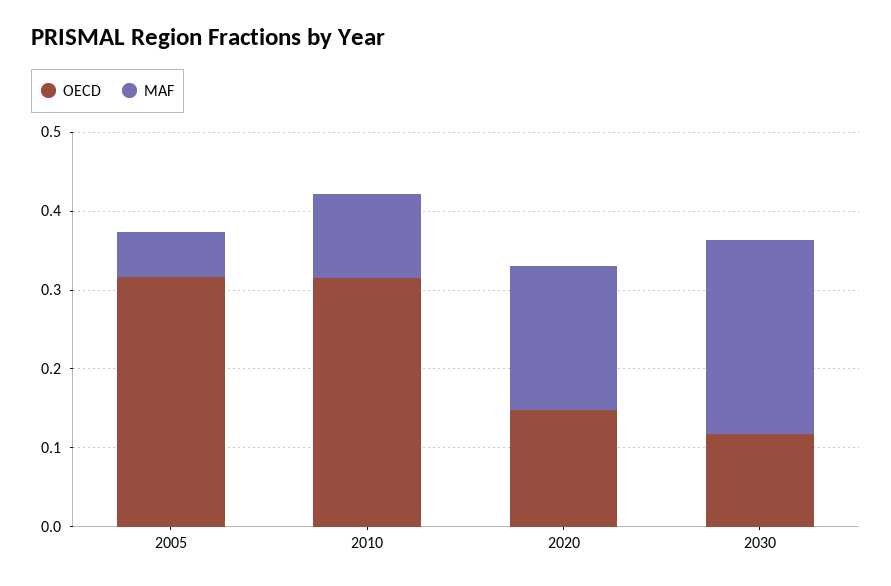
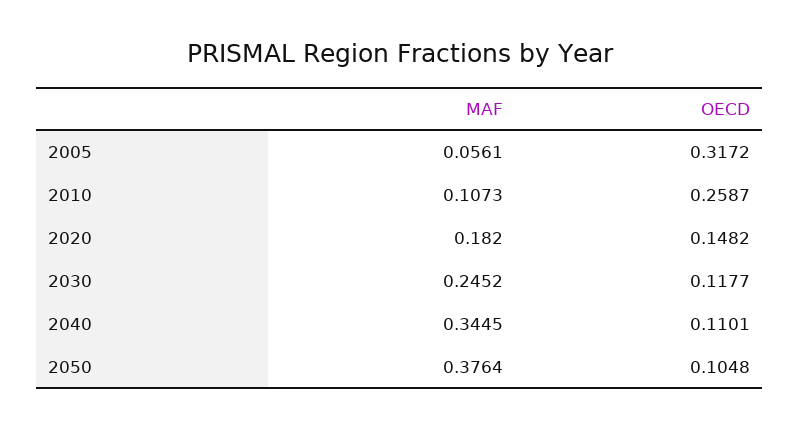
OECD, 2010: 0.32 -> 0.2587
MAF, 2040: none -> 0.3445
OECD, 2040: none -> 0.1101
MAF, 2050: none -> 0.3764
OECD, 2050: none -> 0.1048

